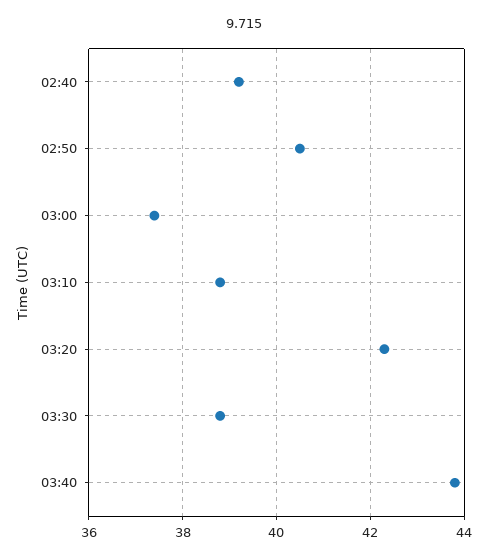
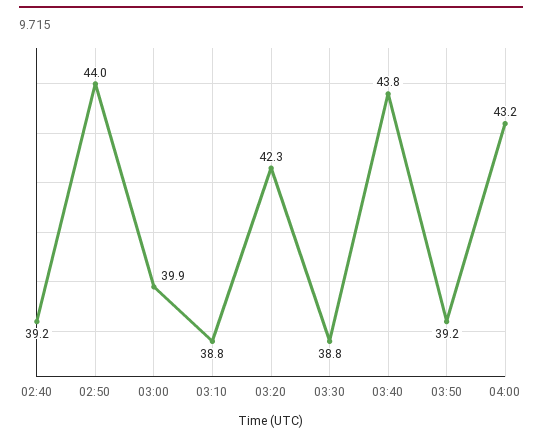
02:50: 40.5 -> 44
03:00: 37.5 -> 39.9
03:50: none -> 39.2
04:00: none -> 43.2

